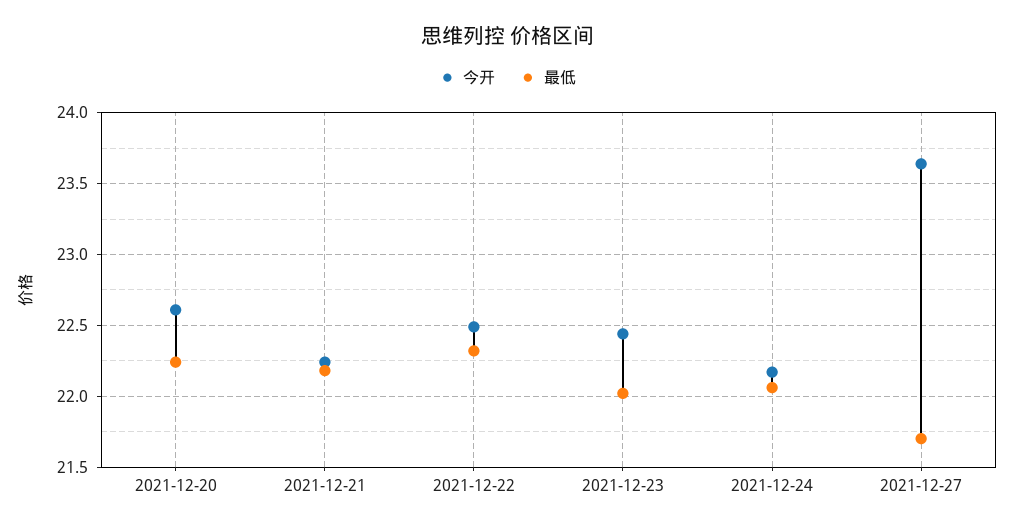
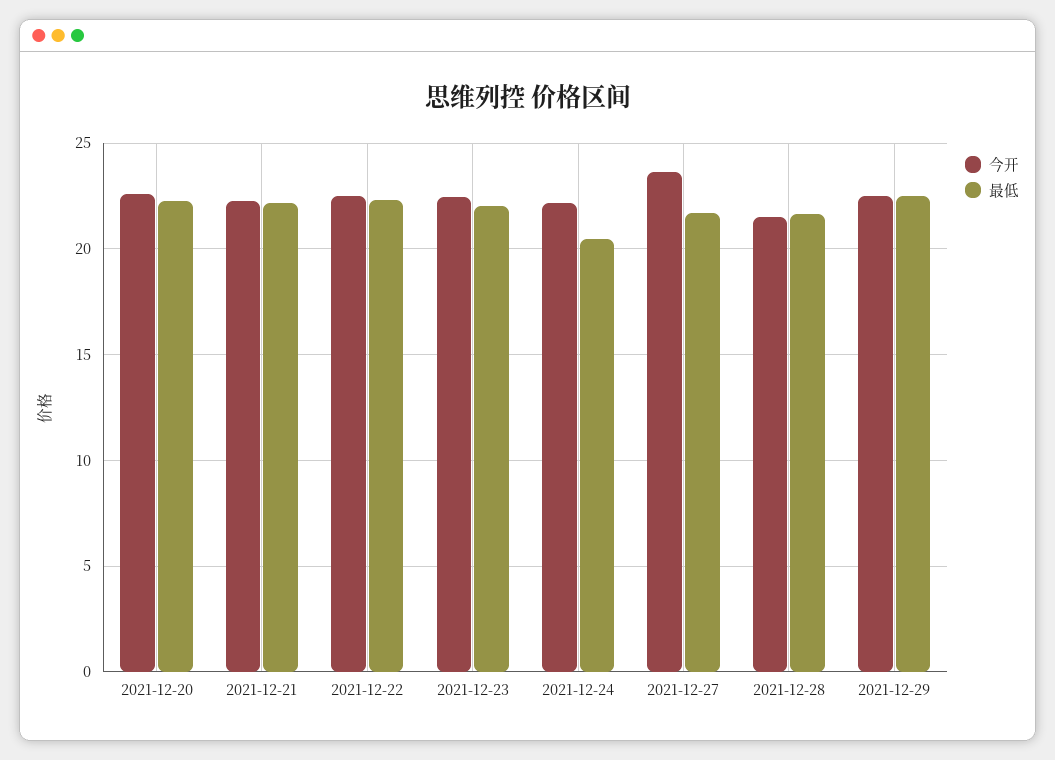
最低, 2021-12-24: 22.05 -> 20.5
今开, 2021-12-28: none -> 21.5
最低, 2021-12-28: none -> 21.5
今开, 2021-12-29: none -> 22.5
最低, 2021-12-29: none -> 22.5

